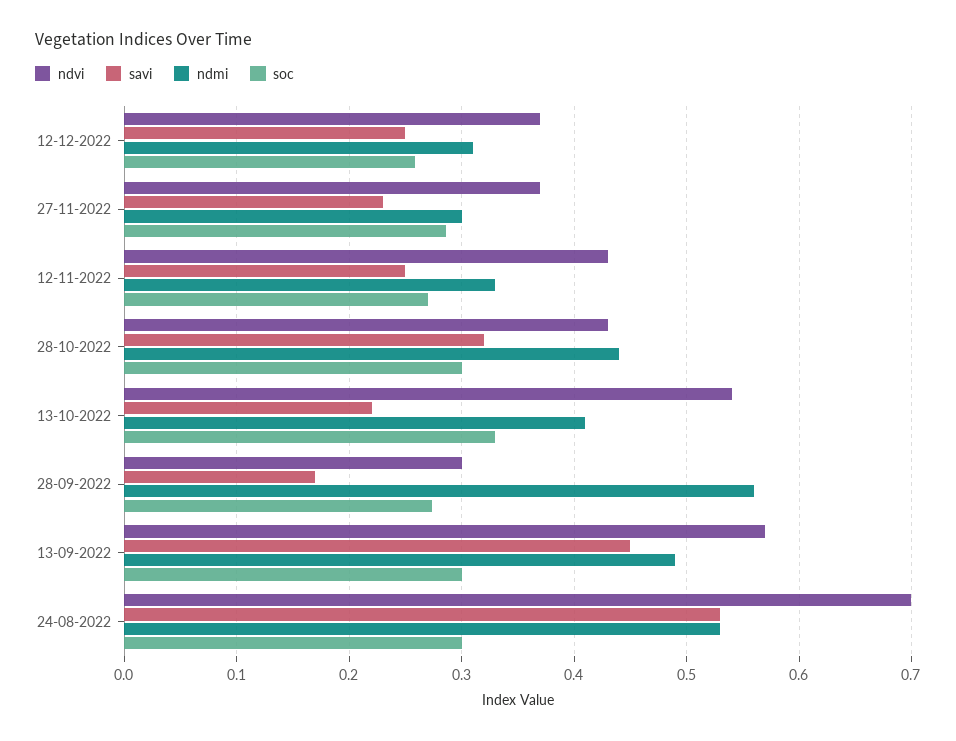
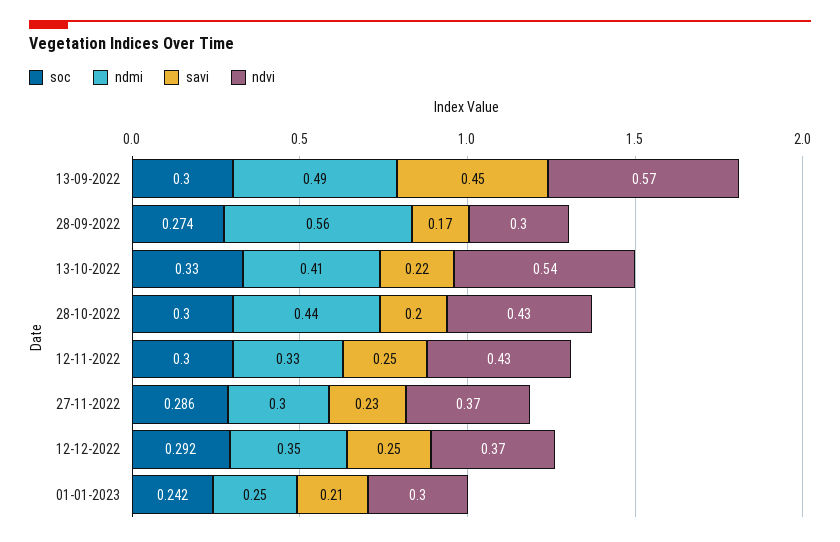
ndmi, 12-12-2022: 0.31 -> 0.35
soc, 12-12-2022: 0.26 -> 0.292
soc, 12-11-2022: 0.27 -> 0.3
savi, 28-10-2022: 0.32 -> 0.2
ndvi, 24-08-2022: 0.7 -> none
savi, 24-08-2022: 0.53 -> none
ndmi, 24-08-2022: 0.53 -> none
soc, 24-08-2022: 0.3 -> none
soc, 01-01-2023: none -> 0.242
ndmi, 01-01-2023: none -> 0.25
savi, 01-01-2023: none -> 0.21
ndvi, 01-01-2023: none -> 0.3

